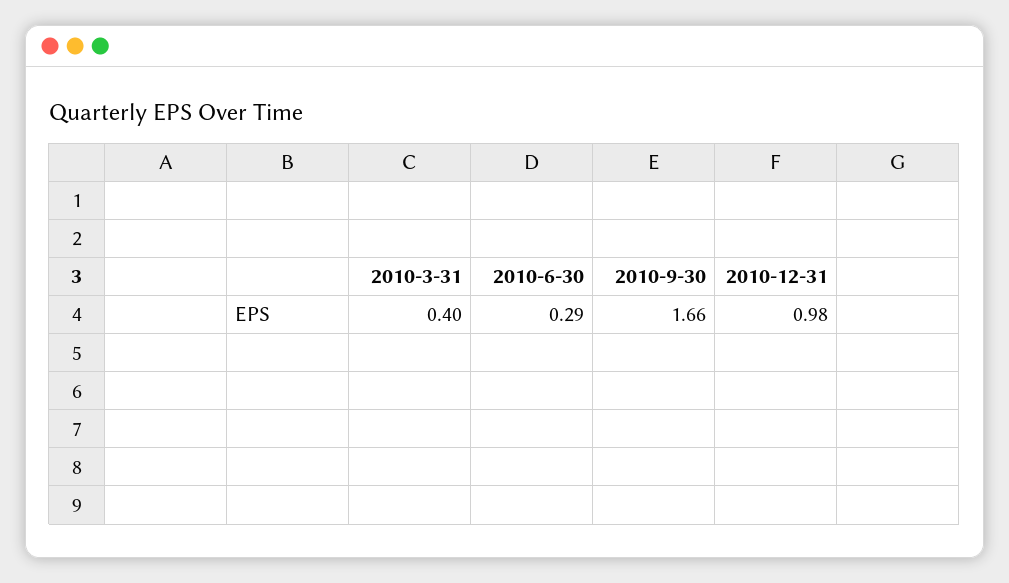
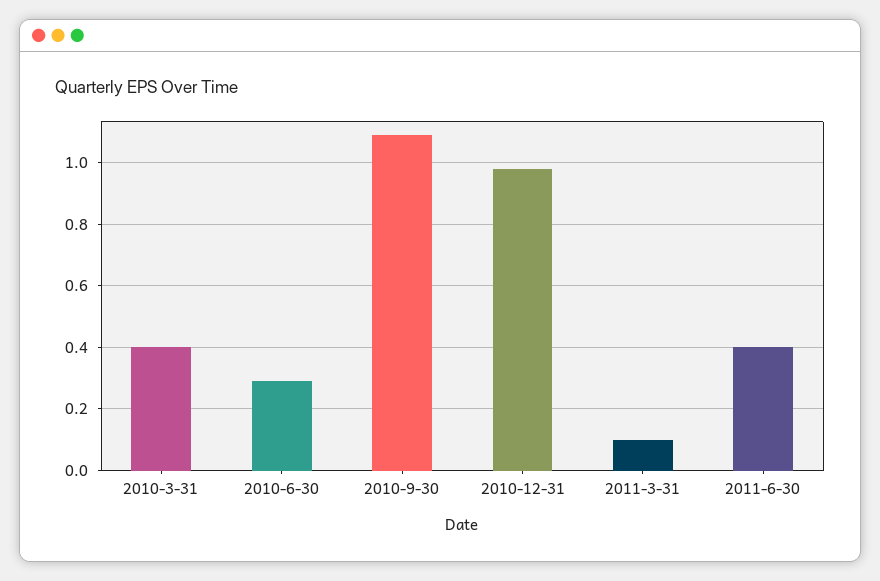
2010-9-30: 1.66 -> 1.1
2011-3-31: none -> 0.1
2011-6-30: none -> 0.4

